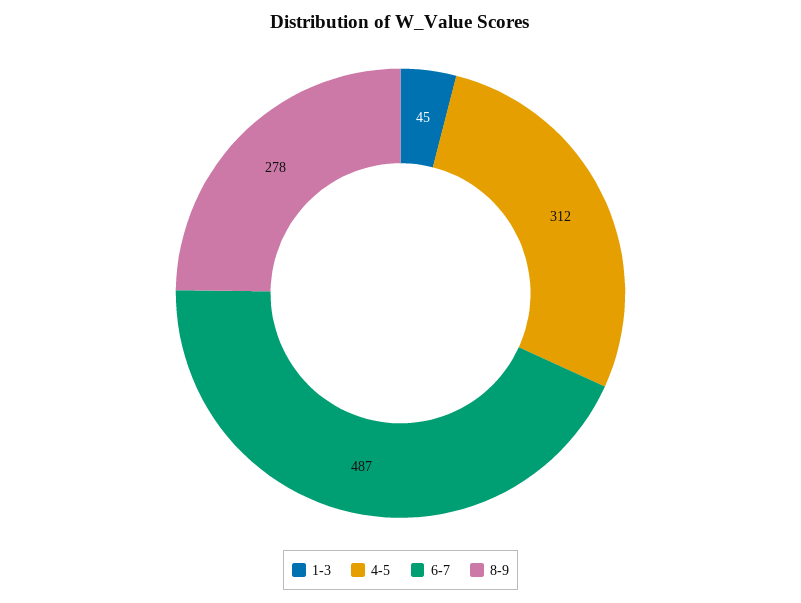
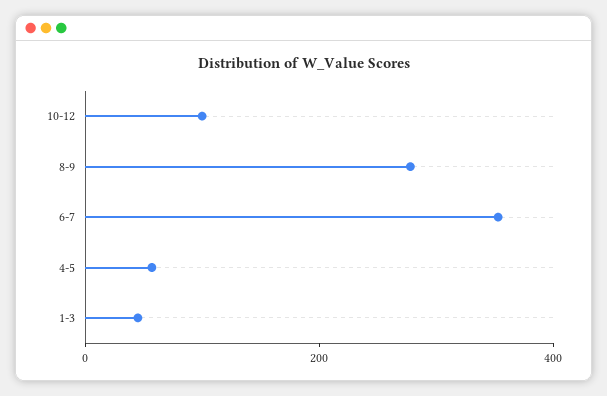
4-5: 312 -> 50
6-7: 487 -> 350
10-12: none -> 100

